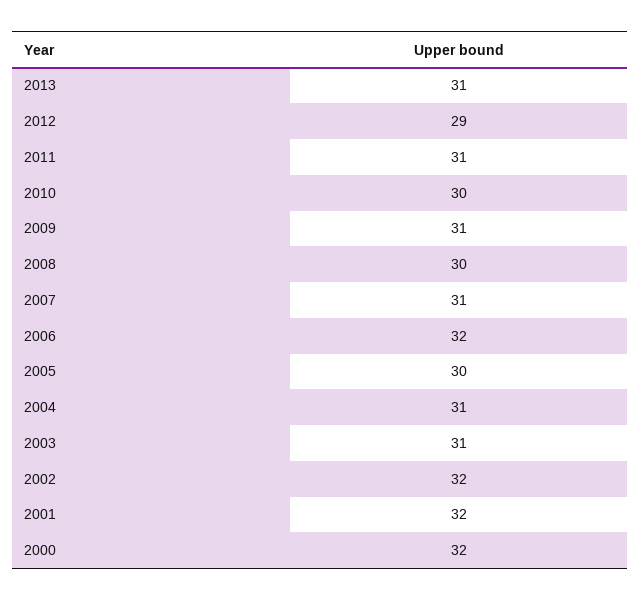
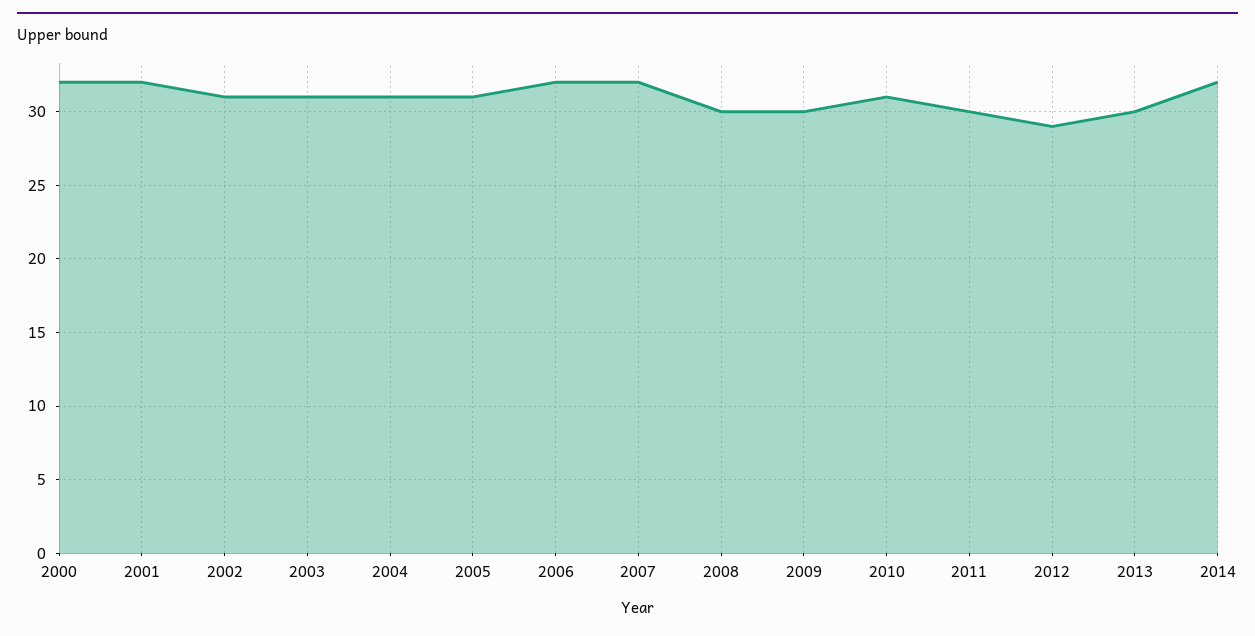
2013: 31 -> 30
2011: 31 -> 30
2010: 30 -> 31
2009: 31 -> 30
2007: 31 -> 32
2005: 30 -> 31
2002: 32 -> 31
2014: none -> 32

